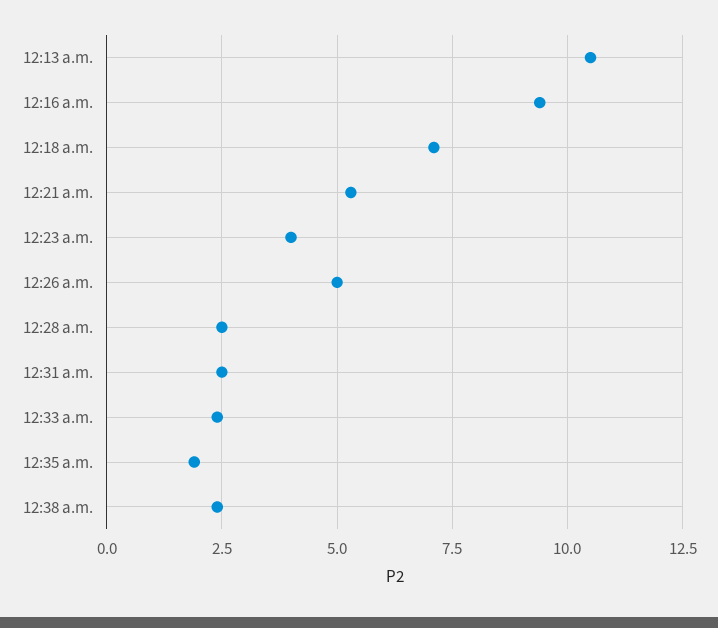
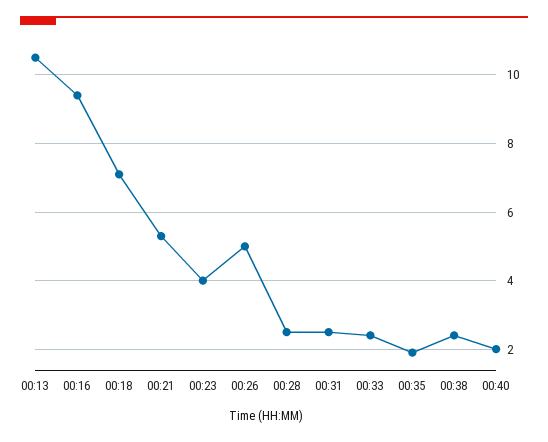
00:40: none -> 2

